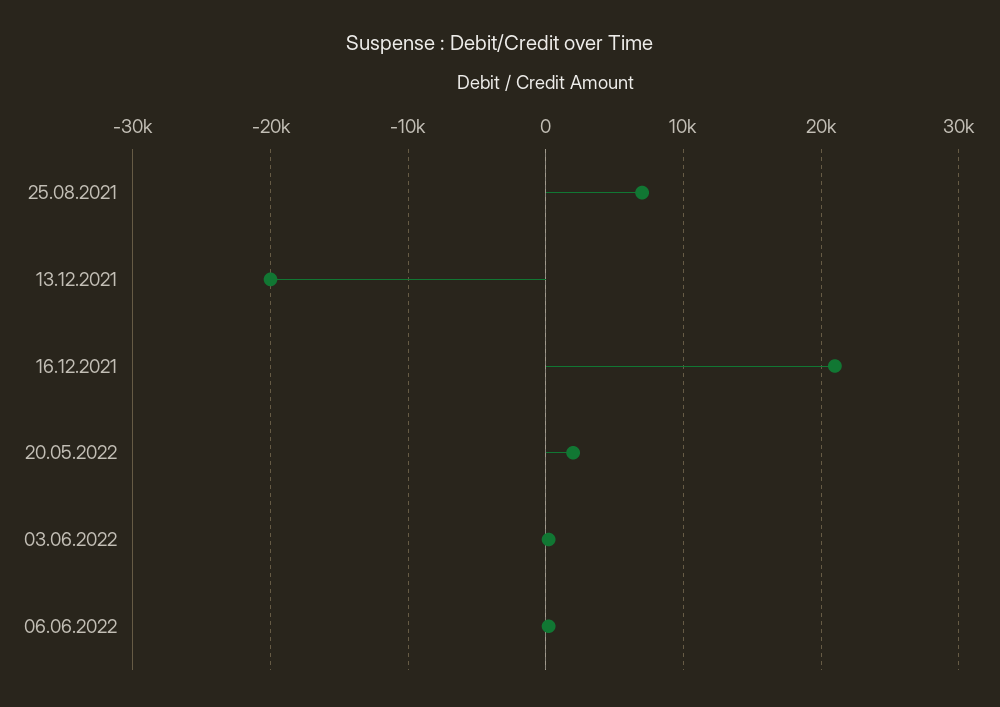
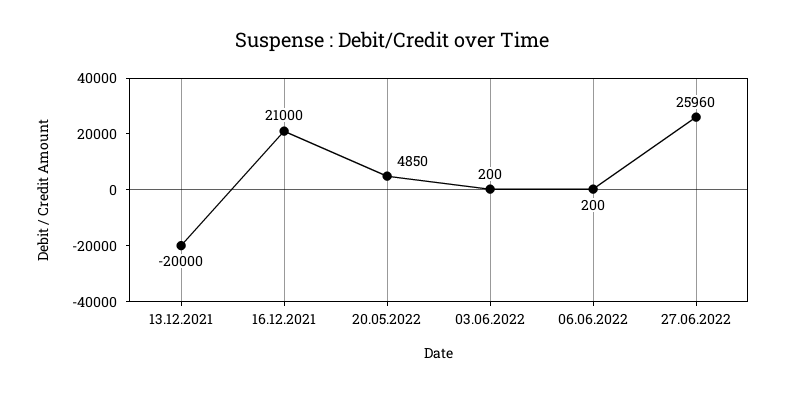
25.08.2021: 7000 -> none
20.05.2022: 2000 -> 4850
27.06.2022: none -> 25960

